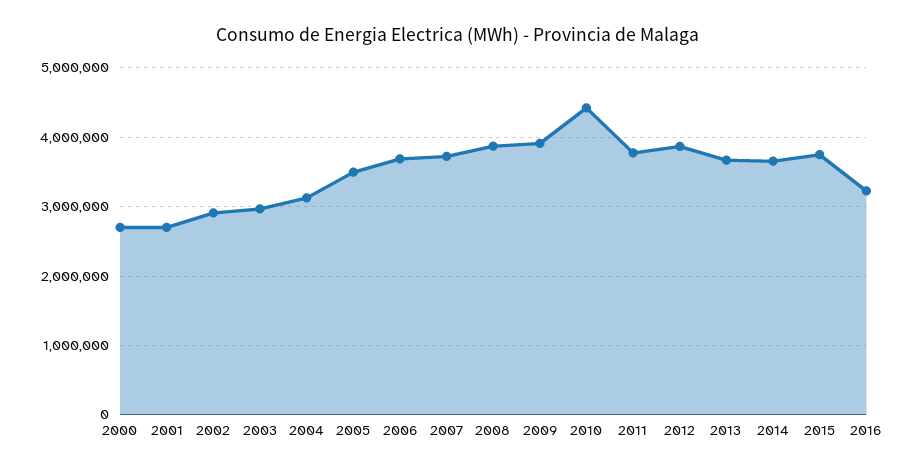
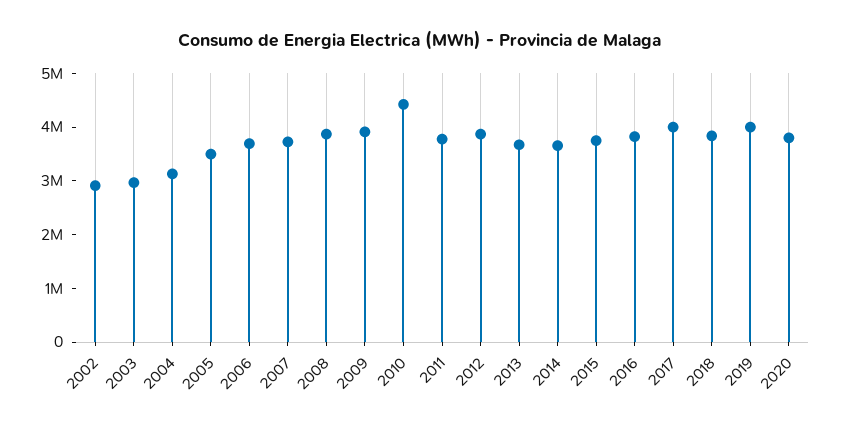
2000: 2700000 -> none
2001: 2700000 -> none
2016: 3200000 -> 3800000
2017: none -> 4000000
2018: none -> 3800000
2019: none -> 4000000
2020: none -> 3800000

